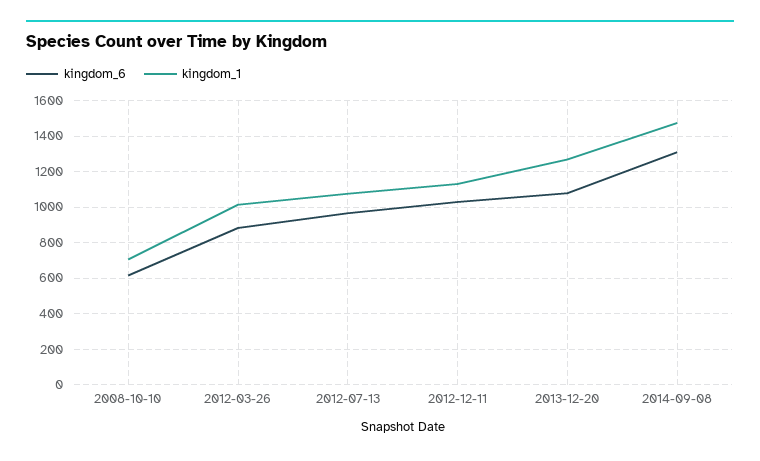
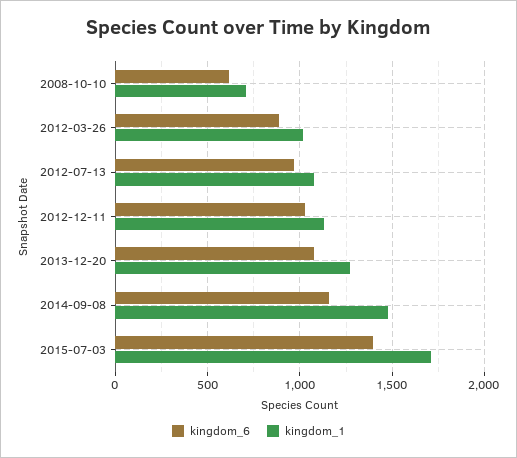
kingdom_6, 2014-09-08: 1300 -> 1150
kingdom_6, 2015-07-03: none -> 1400
kingdom_1, 2015-07-03: none -> 1700

